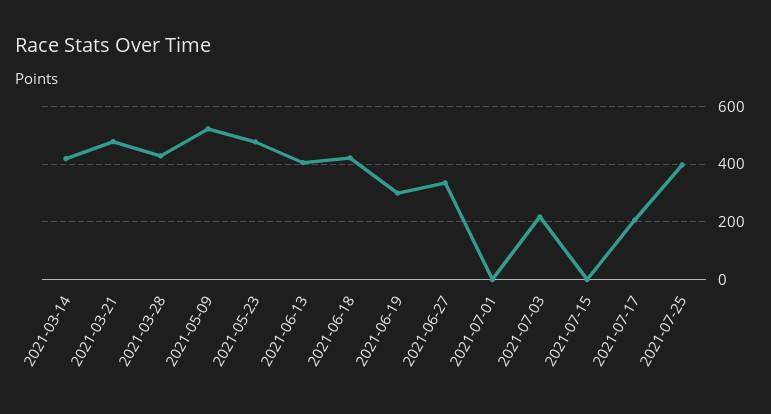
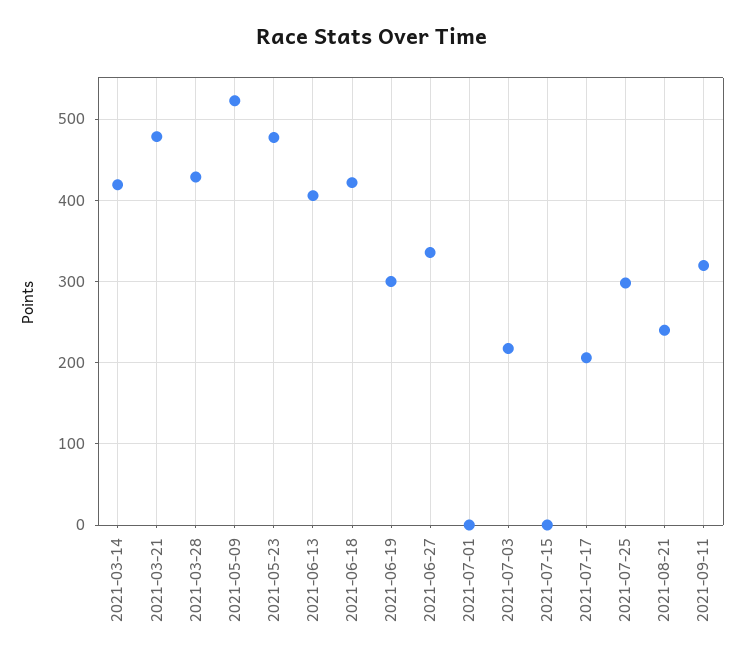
2021-07-25: 400 -> 300
2021-08-21: none -> 240
2021-09-11: none -> 320

